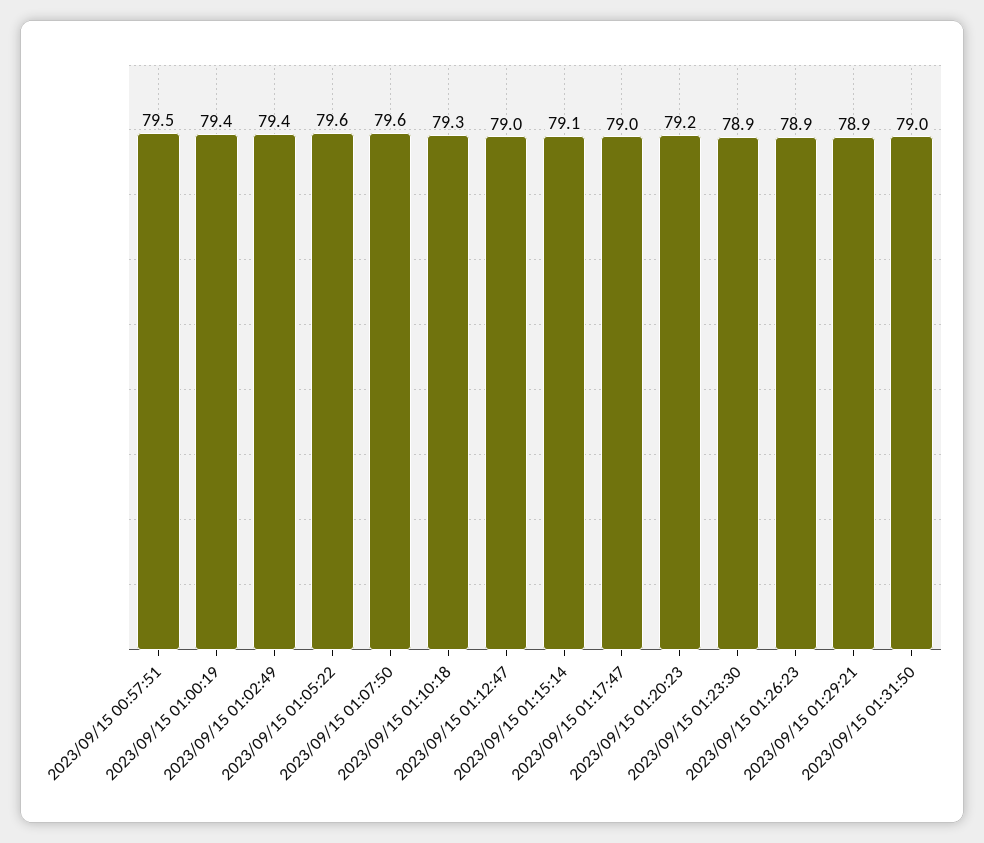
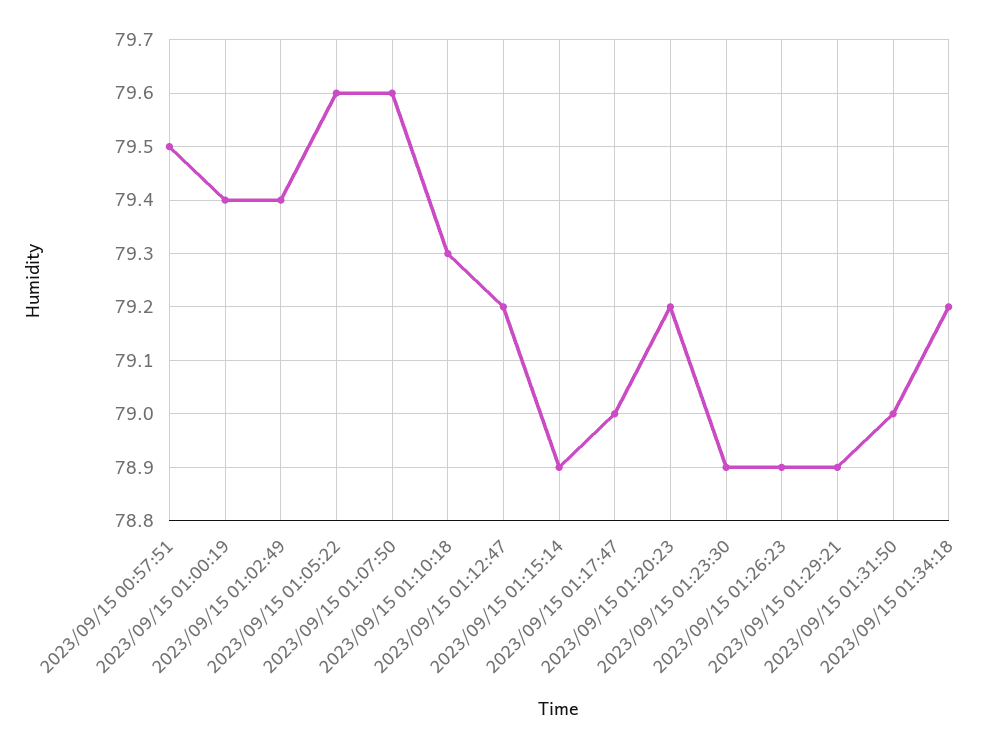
2023/09/15 01:12:47: 79 -> 79.2
2023/09/15 01:15:14: 79.1 -> 78.9
2023/09/15 01:34:18: none -> 79.2

